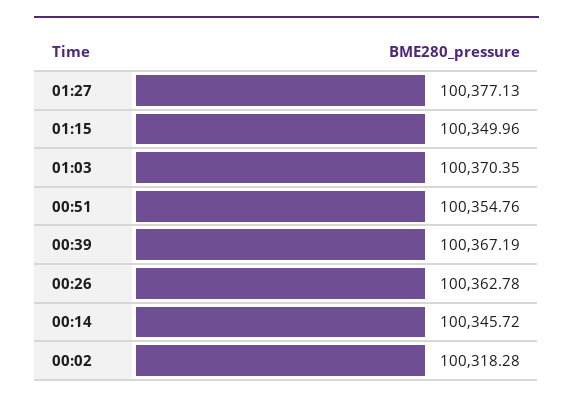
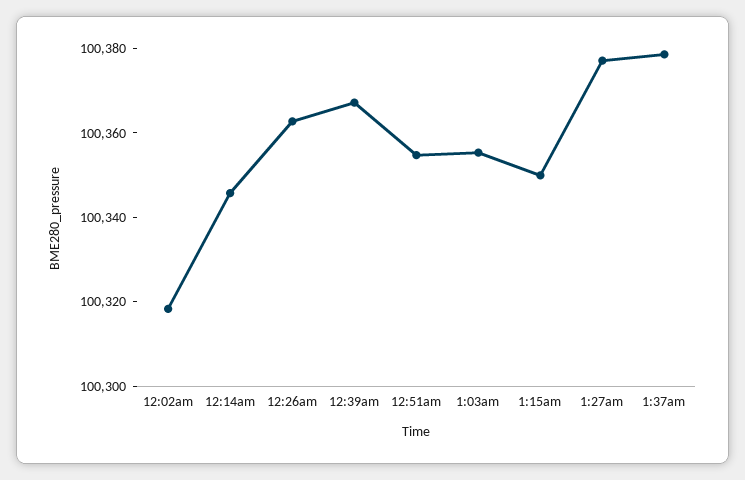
01:03: 100370.35 -> 100355
1:37am: none -> 100380

